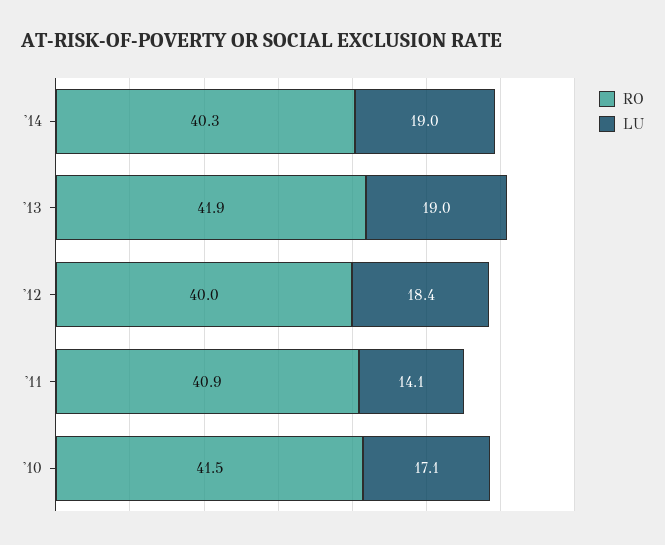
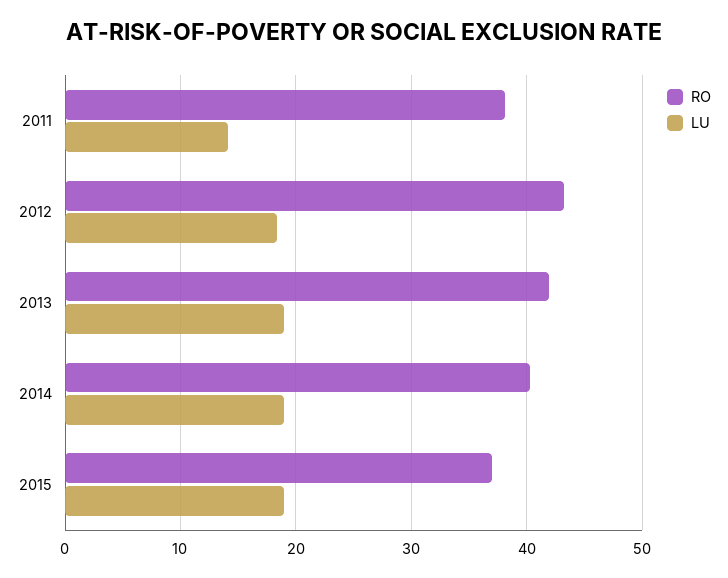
RO, '12: 40 -> 43
RO, '11: 40.9 -> 38
RO, '10: 41.5 -> none
LU, '10: 17.1 -> none
RO, 2015: none -> 37
LU, 2015: none -> 19

